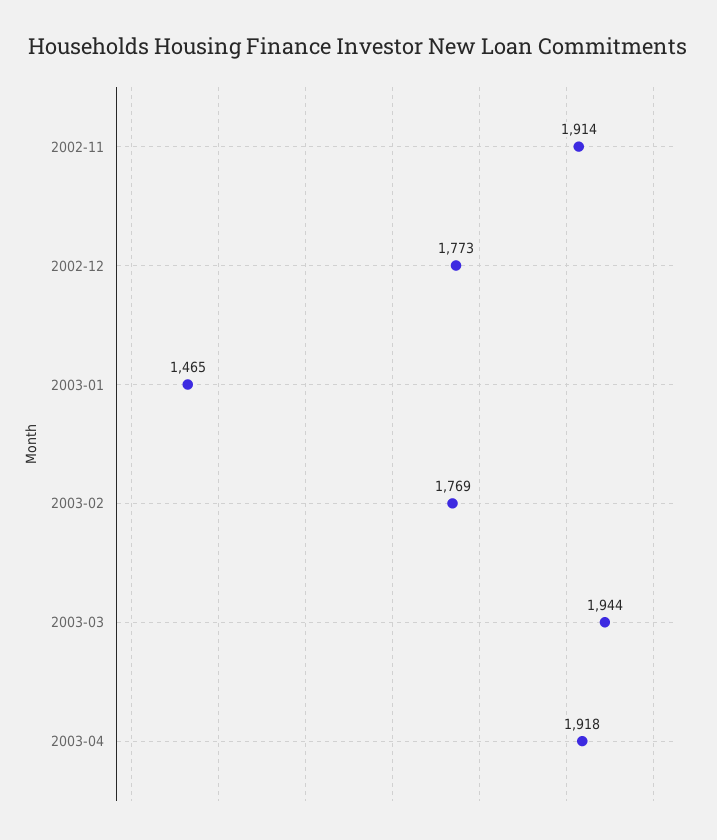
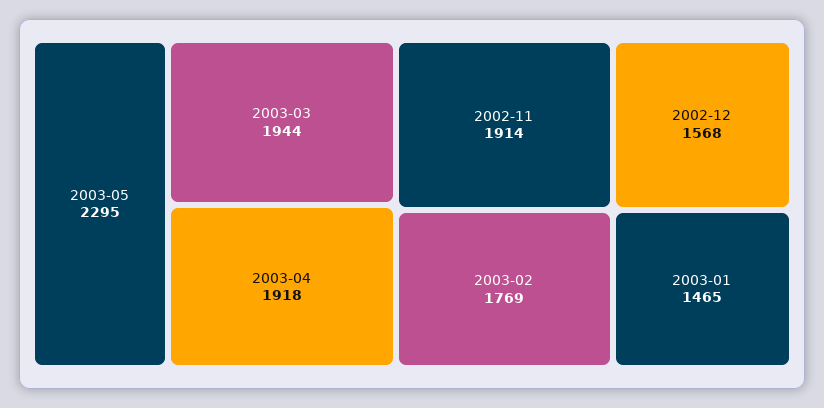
2002-12: 1773 -> 1568
2003-05: none -> 2295

